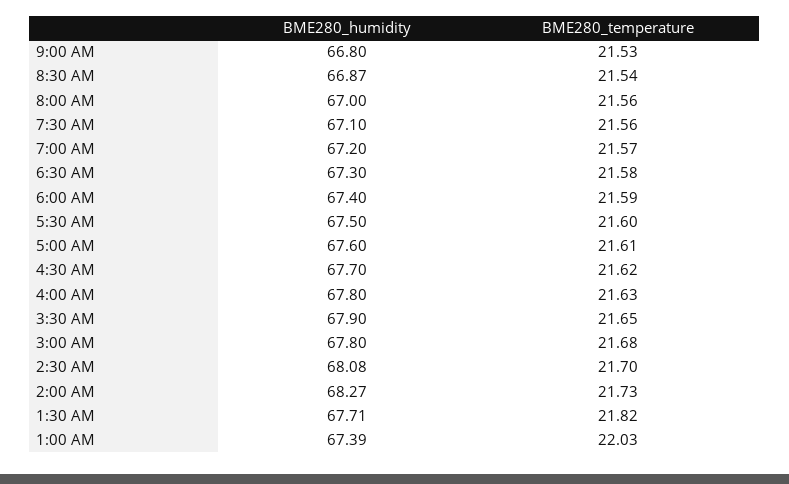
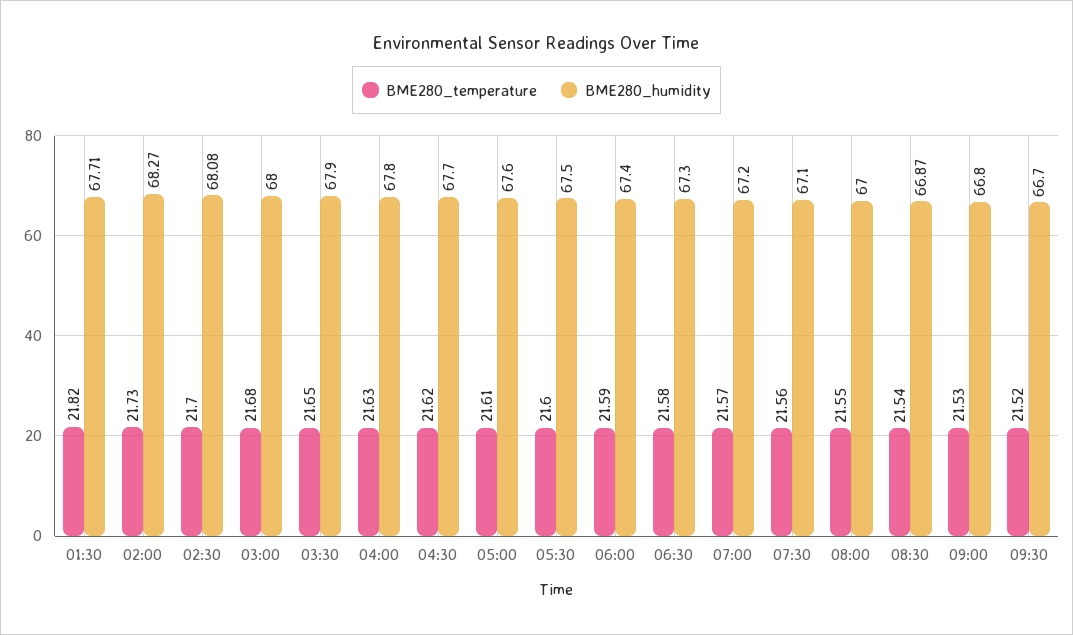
BME280_temperature, 8:00 AM: 21.56 -> 21.55
BME280_humidity, 3:00 AM: 67.8 -> 68
BME280_humidity, 1:00 AM: 67.39 -> none
BME280_temperature, 1:00 AM: 22.03 -> none
BME280_temperature, 09:30: none -> 21.52
BME280_humidity, 09:30: none -> 66.7

